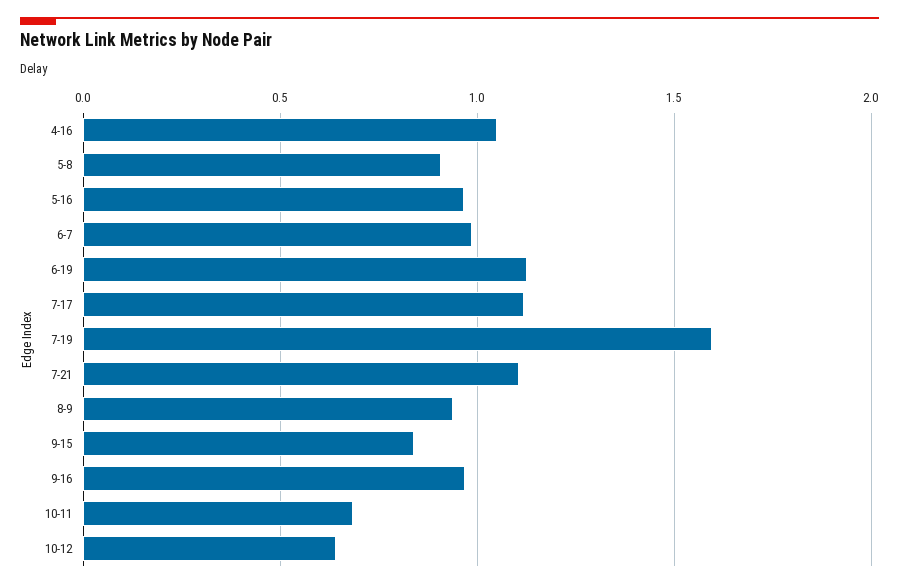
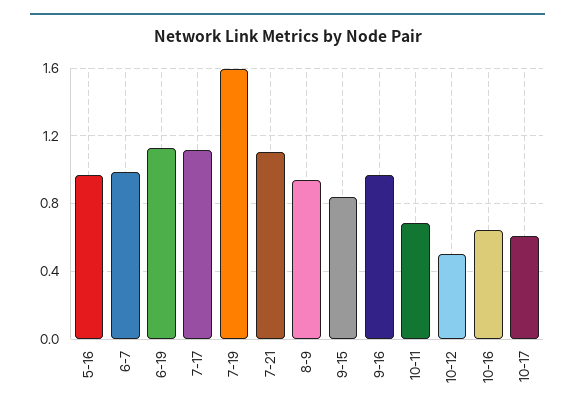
4-16: 1.05 -> none
5-8: 0.9 -> none
10-12: 0.65 -> 0.5
10-16: none -> 0.65
10-17: none -> 0.6

